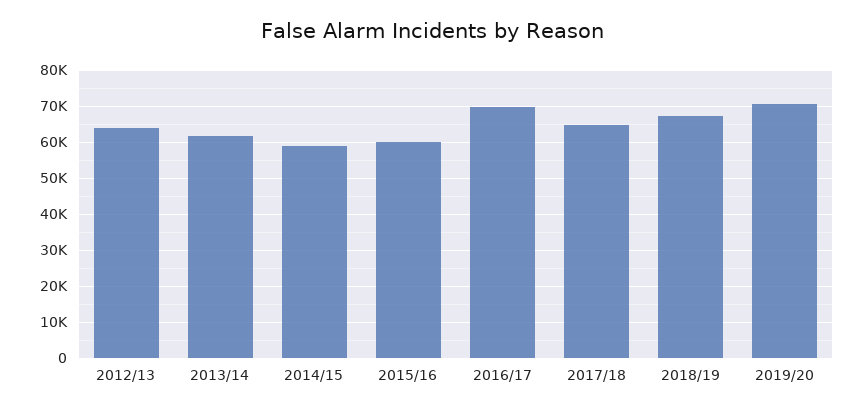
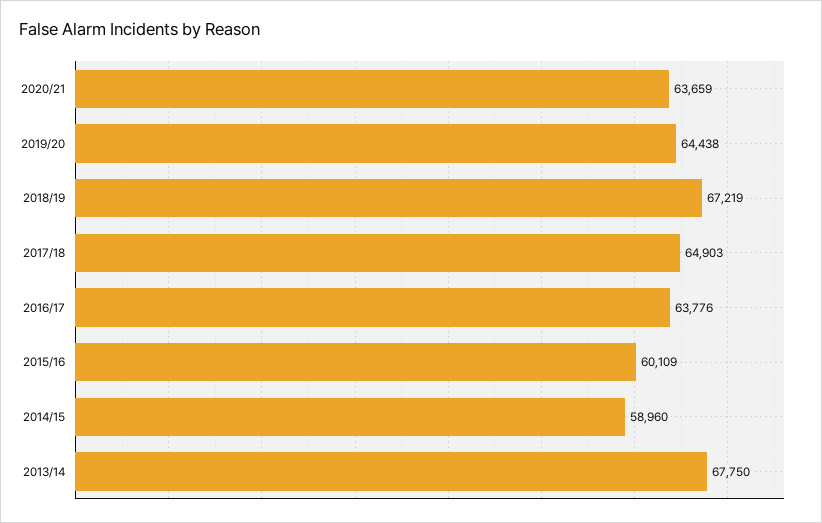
2012/13: 64000 -> none
2013/14: 62000 -> 67750
2016/17: 70000 -> 63776
2019/20: 70000 -> 64438
2020/21: none -> 63659

